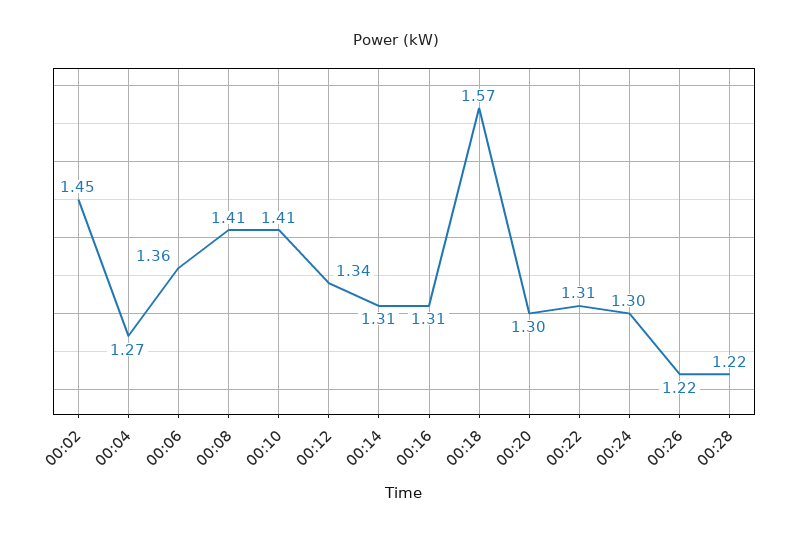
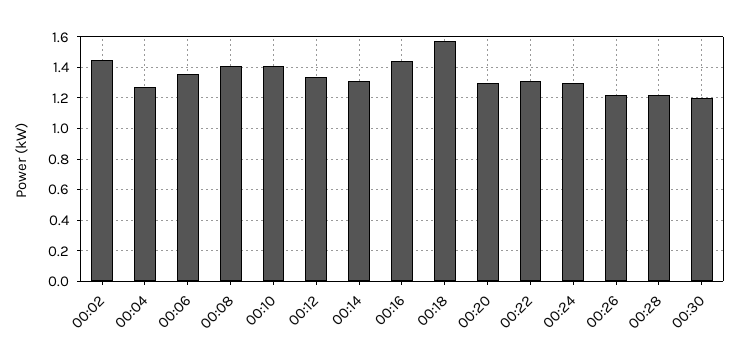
00:16: 1.31 -> 1.45
00:30: none -> 1.2

